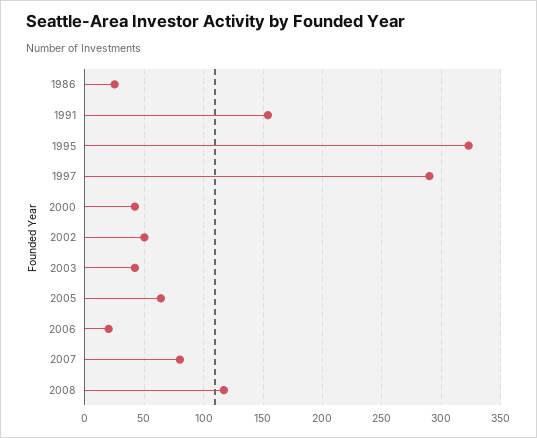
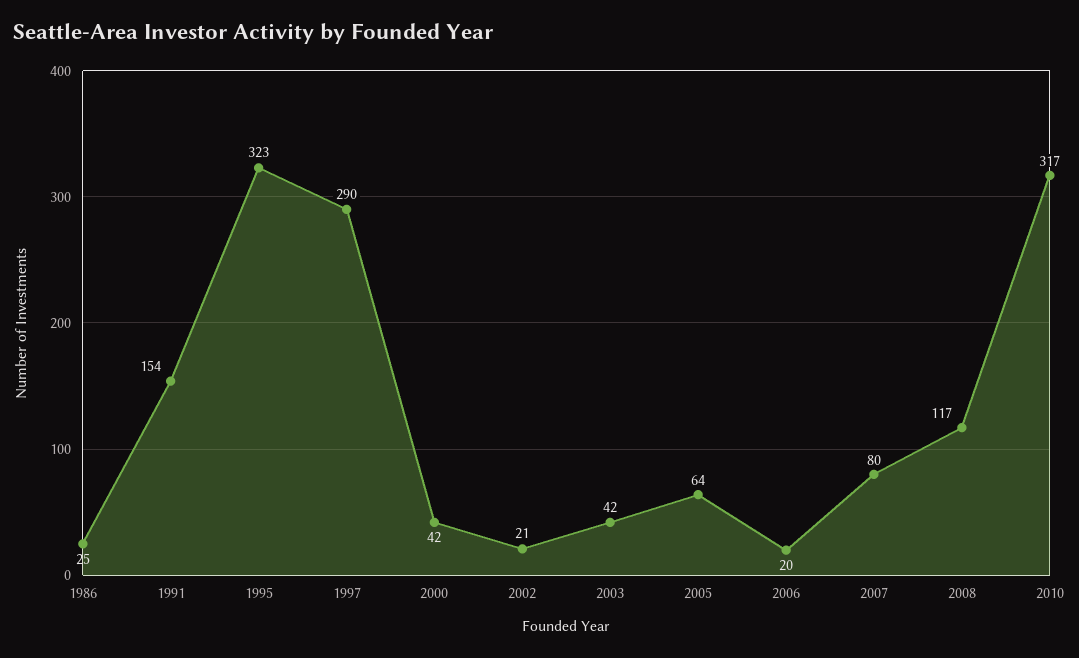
2002: 50 -> 21
2010: none -> 317

